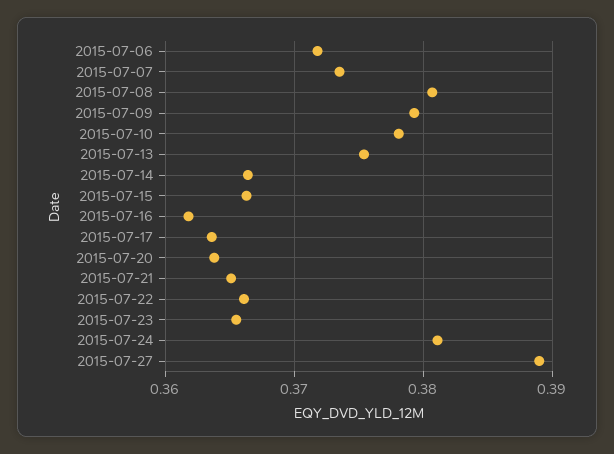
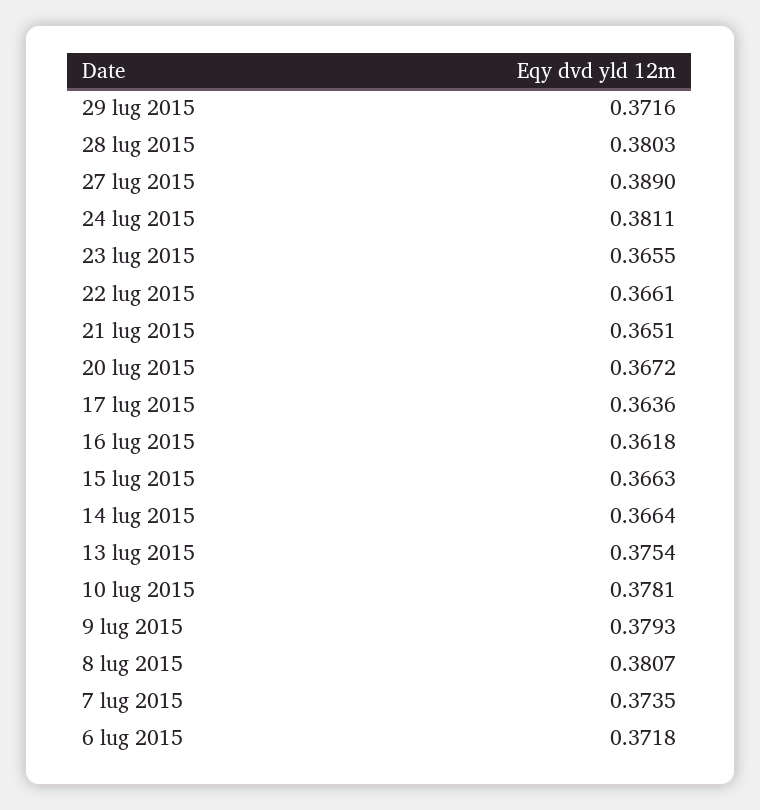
2015-07-20: 0.364 -> 0.3672
29 lug 2015: none -> 0.3716
28 lug 2015: none -> 0.3803

